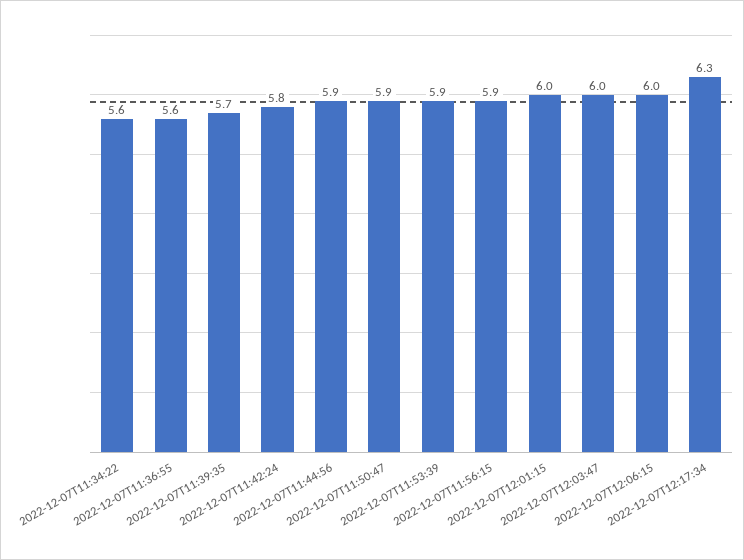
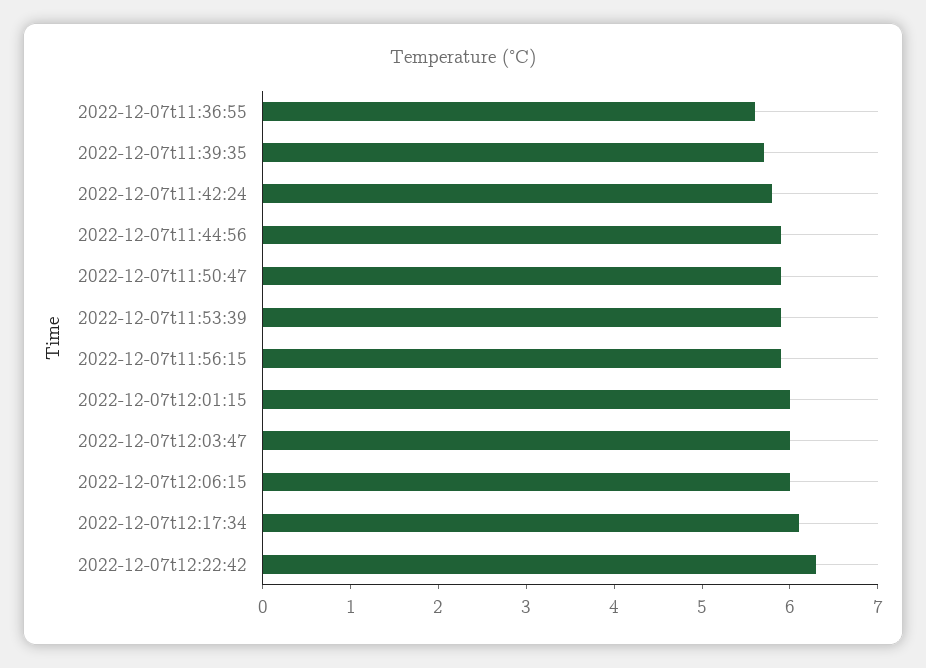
2022-12-07T11:34:22: 5.6 -> none
2022-12-07T12:17:34: 6.3 -> 6.1
2022-12-07t12:22:42: none -> 6.3

